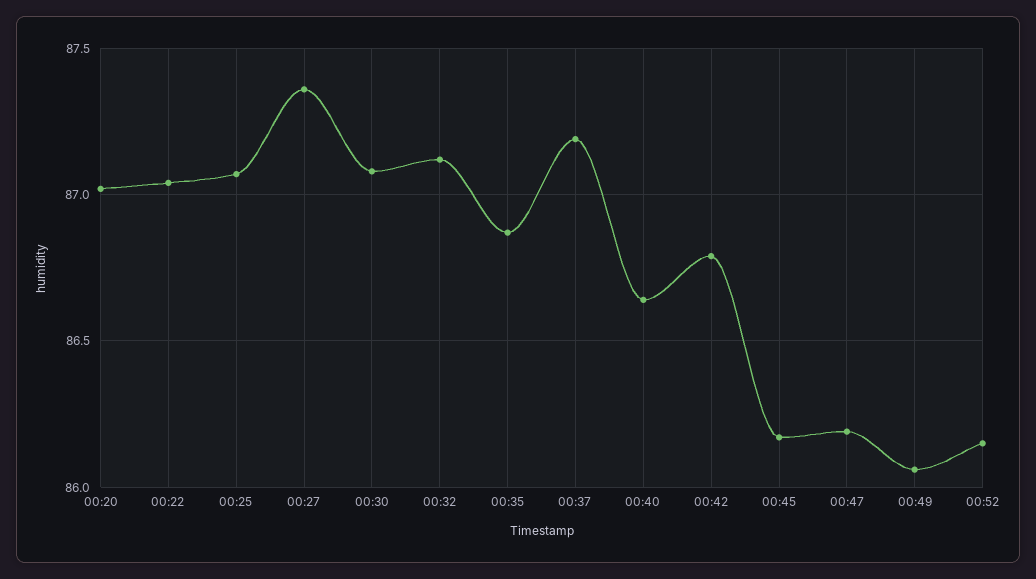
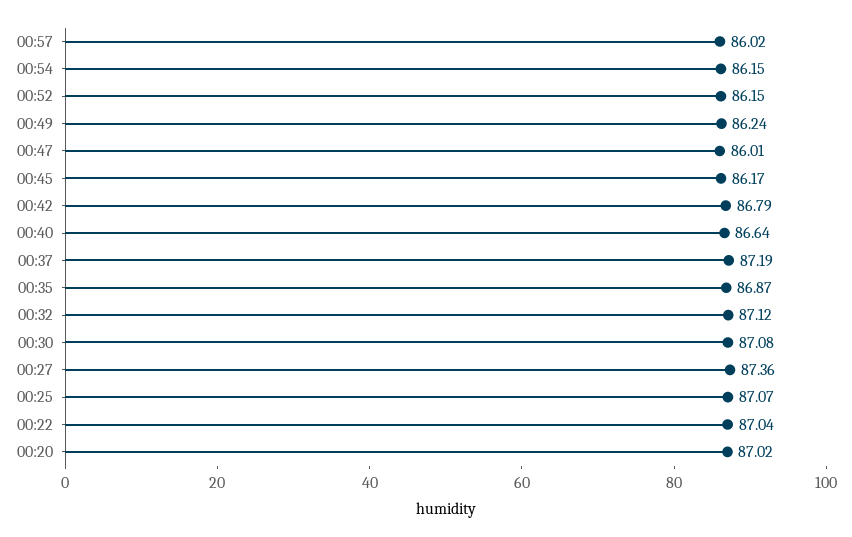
00:47: 86.2 -> 86.01
00:49: 86.05 -> 86.24
00:57: none -> 86.02
00:54: none -> 86.15

